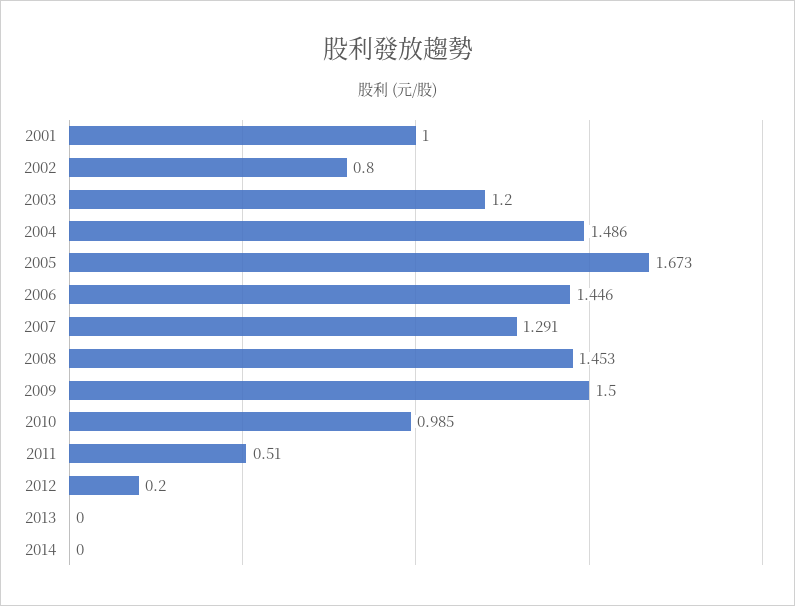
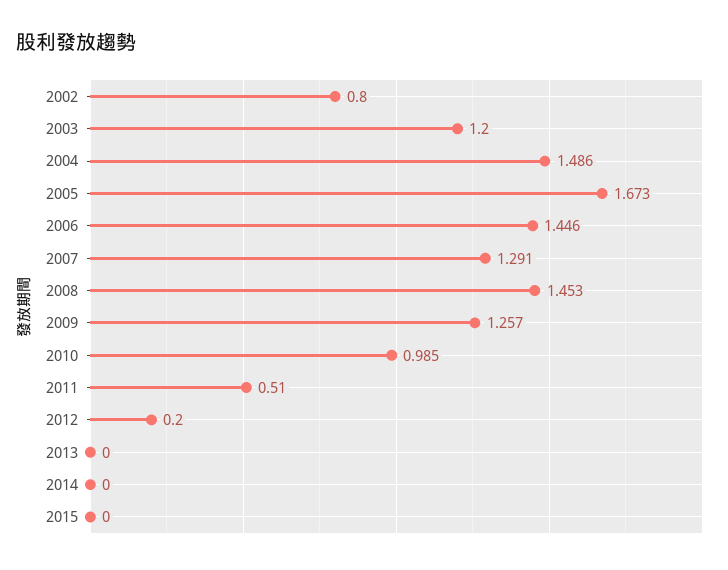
2001: 1 -> none
2009: 1.5 -> 1.257
2015: none -> 0

